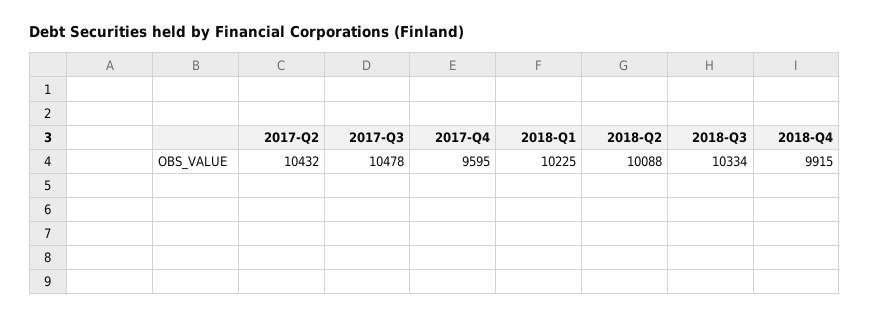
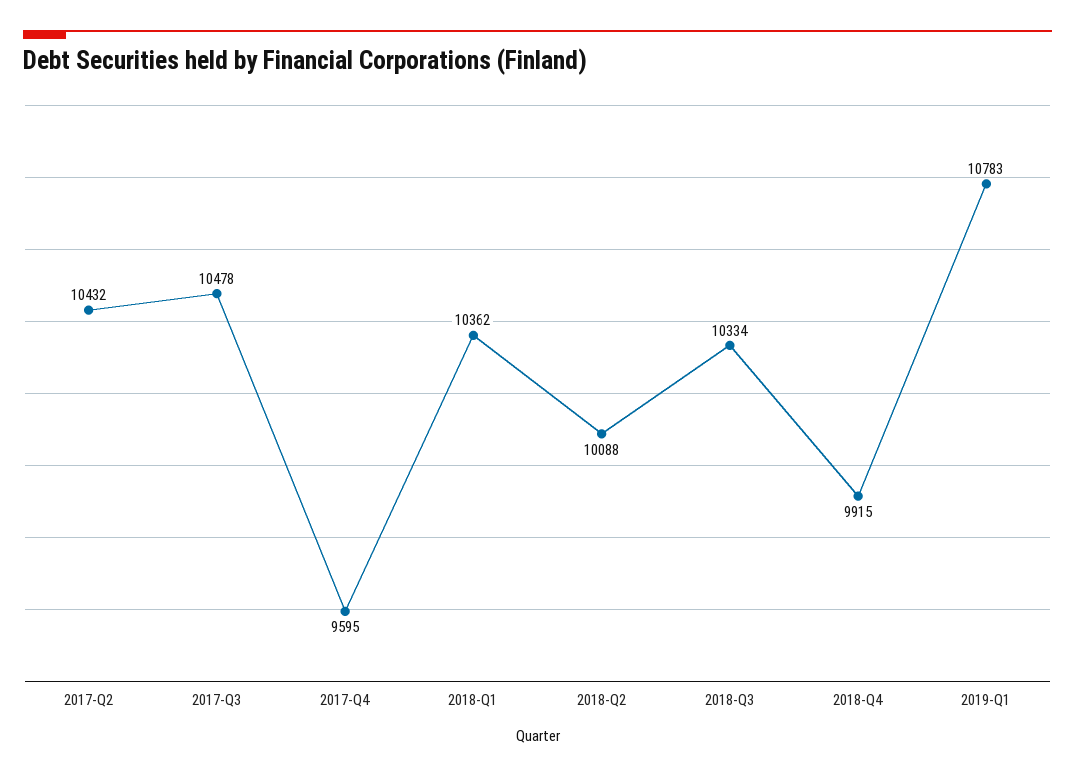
2018-Q1: 10225 -> 10362
2019-Q1: none -> 10783

